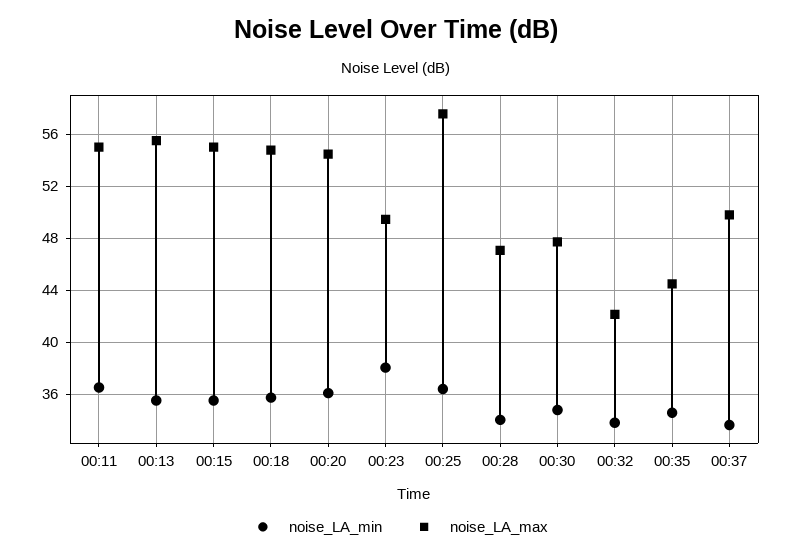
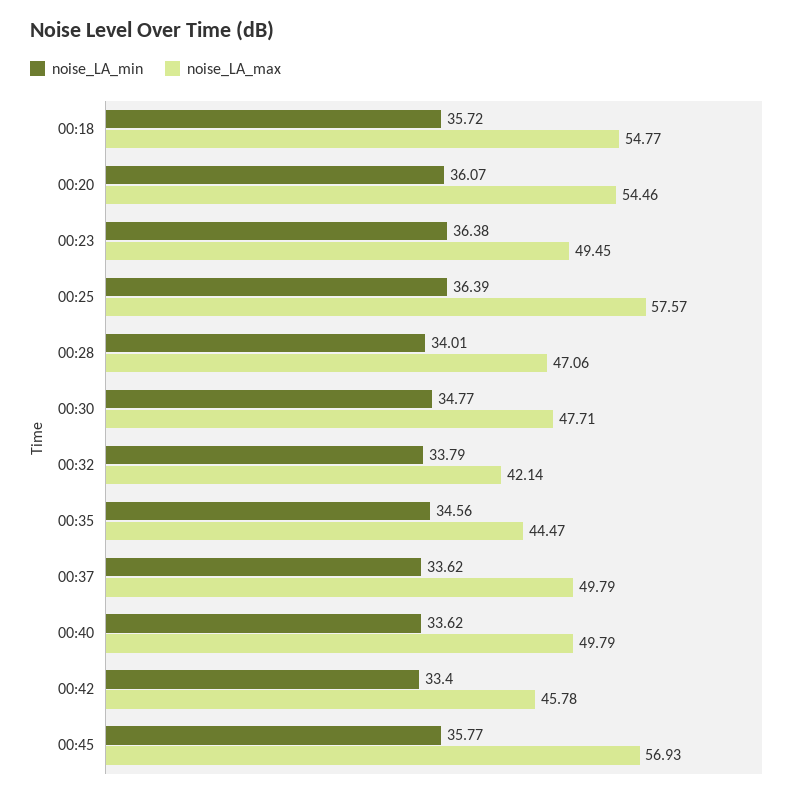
noise_LA_min, 00:11: 36.5 -> none
noise_LA_max, 00:11: 55 -> none
noise_LA_min, 00:13: 35.5 -> none
noise_LA_max, 00:13: 55.5 -> none
noise_LA_min, 00:15: 35.5 -> none
noise_LA_max, 00:15: 55 -> none
noise_LA_min, 00:23: 38 -> 36.38
noise_LA_min, 00:40: none -> 33.62
noise_LA_max, 00:40: none -> 49.79
noise_LA_min, 00:42: none -> 33.4
noise_LA_max, 00:42: none -> 45.78
noise_LA_min, 00:45: none -> 35.77
noise_LA_max, 00:45: none -> 56.93

